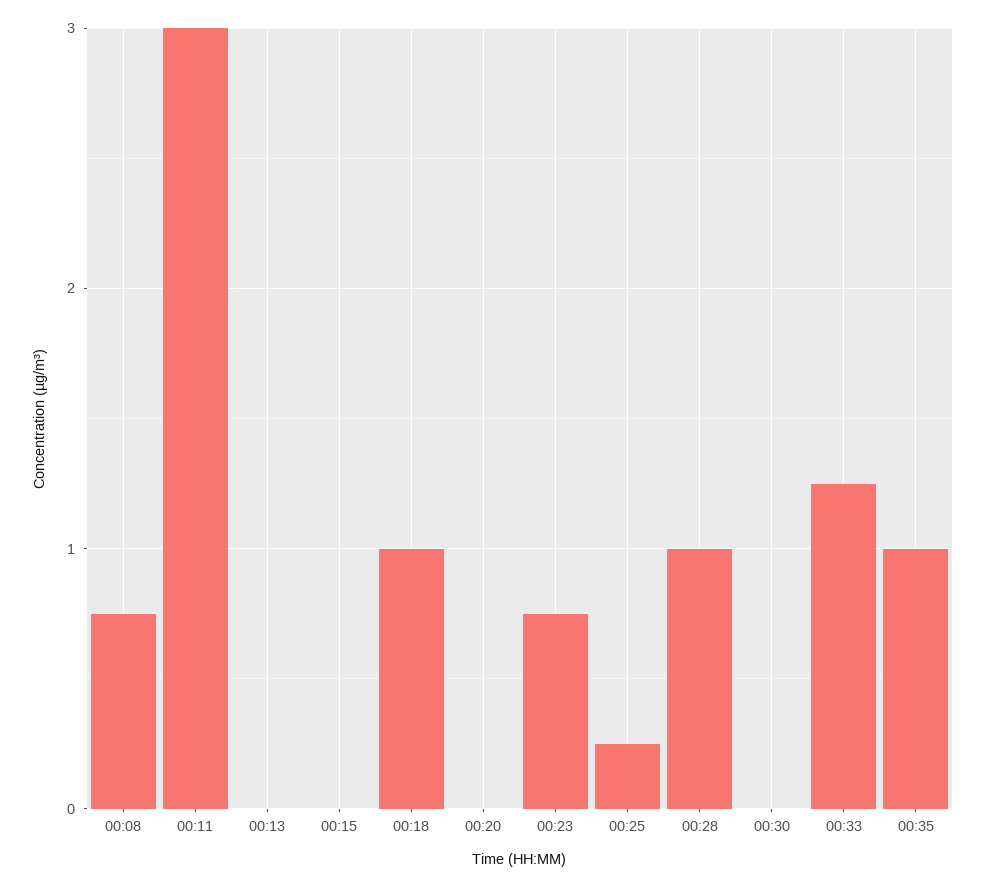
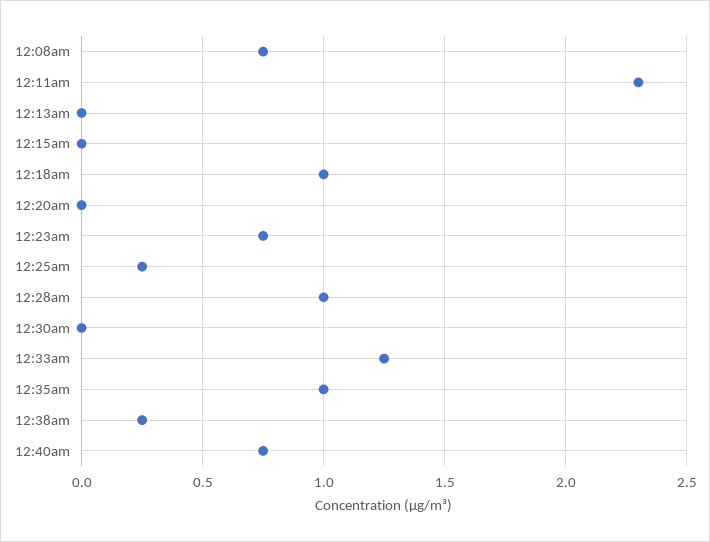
00:11: 3 -> 2.3
12:38am: none -> 0.25
12:40am: none -> 0.75

